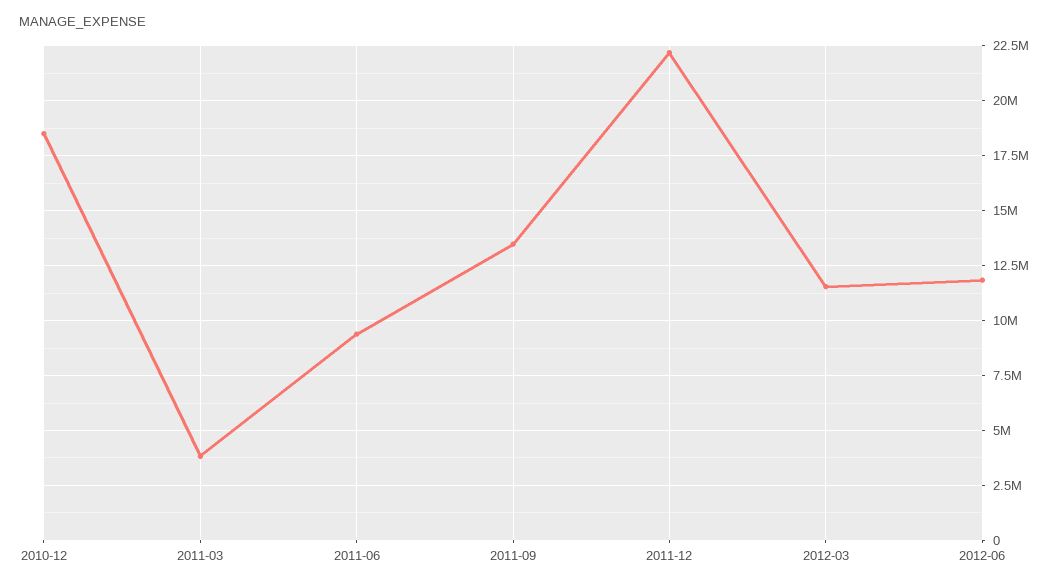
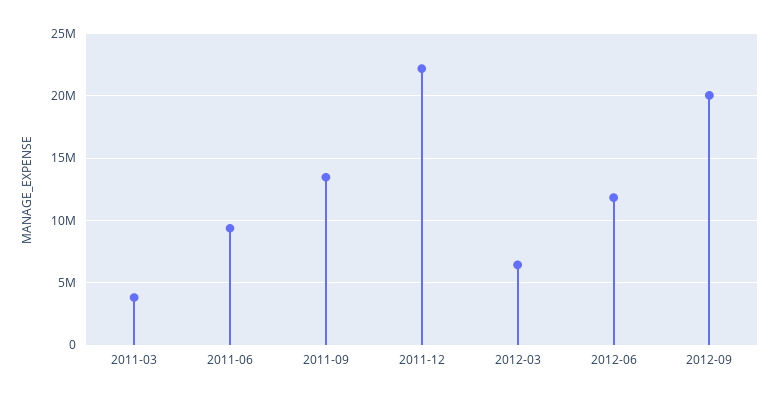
2010-12: 18500000 -> none
2012-03: 11500000 -> 6500000
2012-09: none -> 20000000

